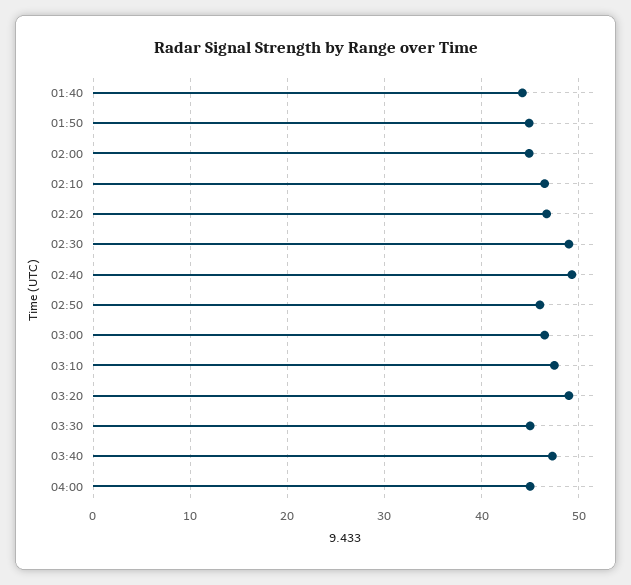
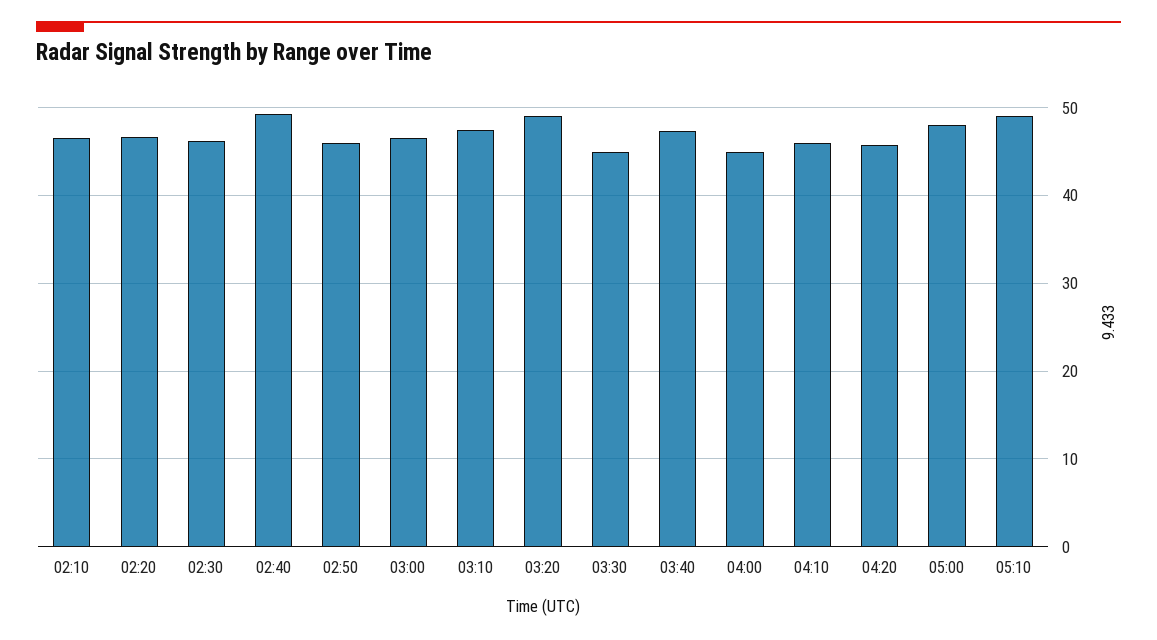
01:40: 44 -> none
01:50: 45 -> none
02:00: 45 -> none
02:30: 49 -> 46
04:10: none -> 46
04:20: none -> 46
05:00: none -> 48
05:10: none -> 49

